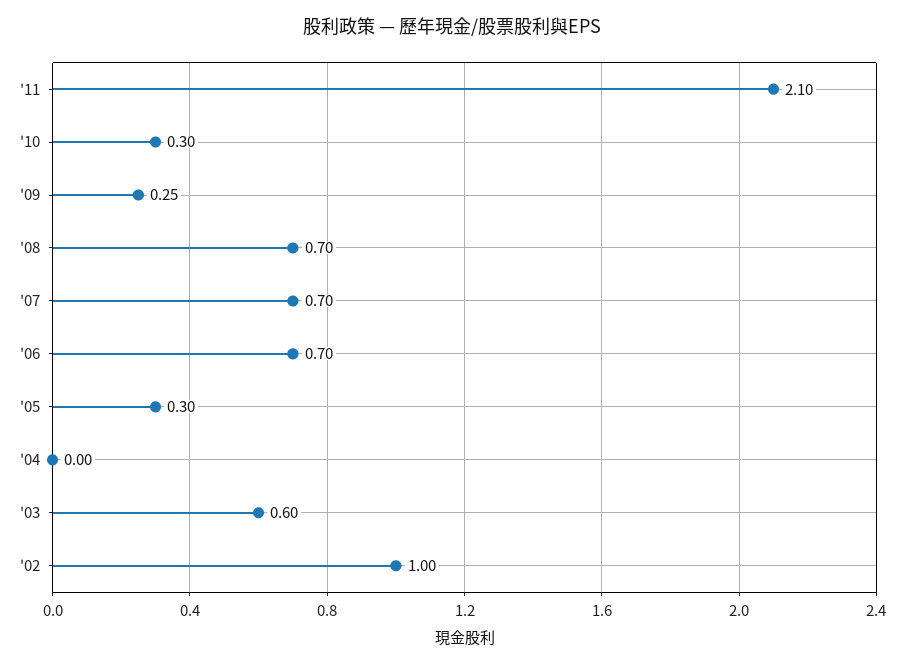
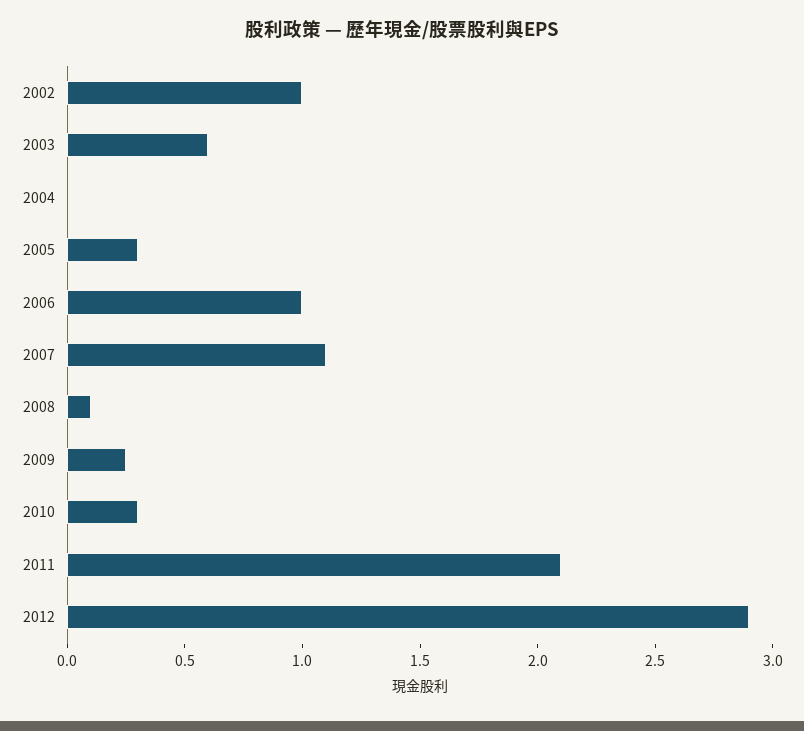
'08: 0.7 -> 0.1
'07: 0.7 -> 1.1
'06: 0.7 -> 1
2012: none -> 2.9

